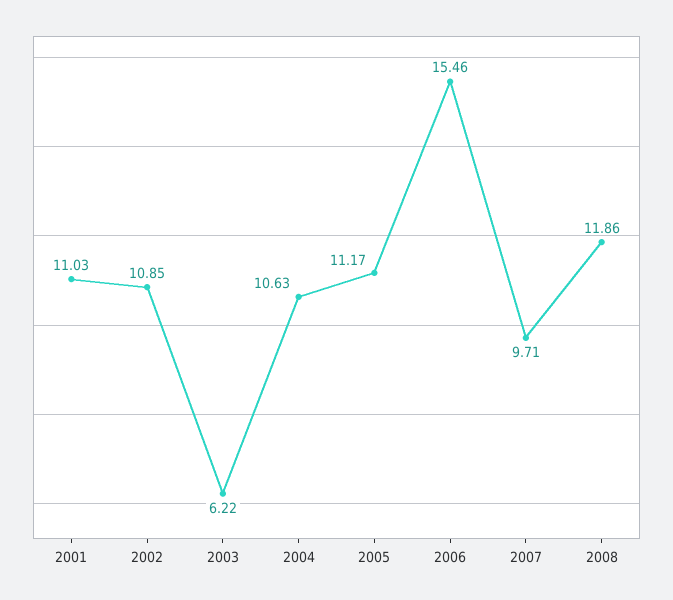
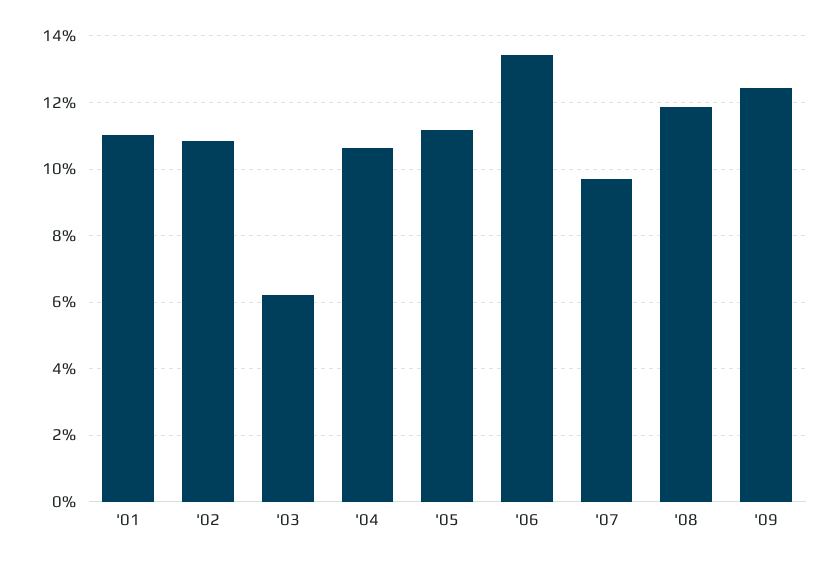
2006: 15.46 -> 13.4
'09: none -> 12.4

